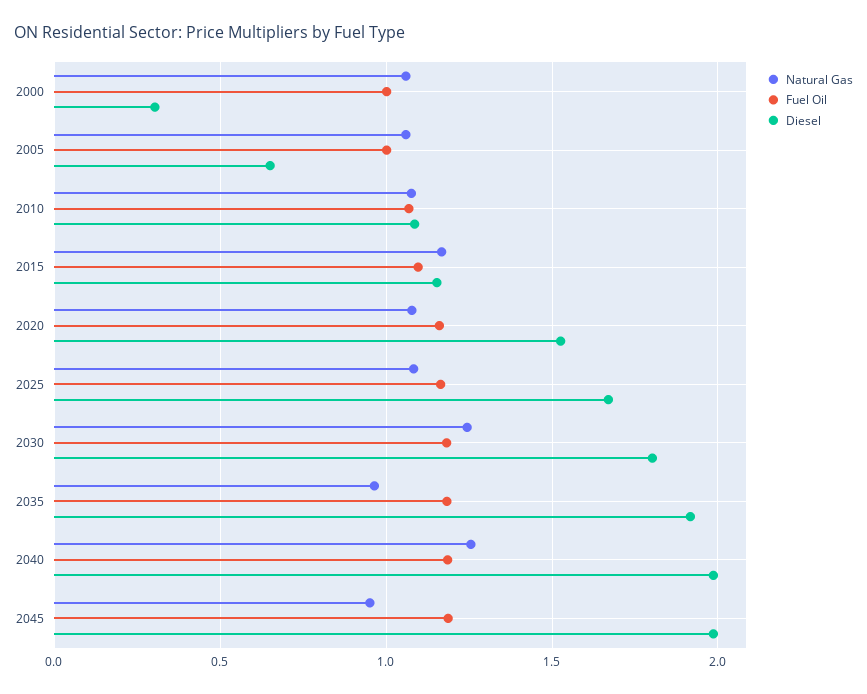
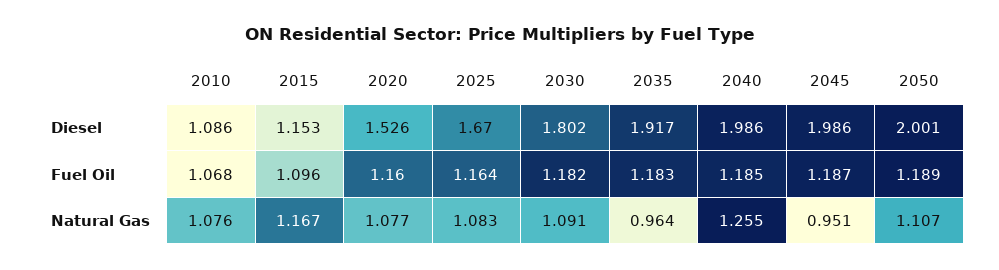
Natural Gas, 2000: 1.05 -> none
Fuel Oil, 2000: 1 -> none
Diesel, 2000: 0.3 -> none
Natural Gas, 2005: 1.05 -> none
Fuel Oil, 2005: 1 -> none
Diesel, 2005: 0.65 -> none
Natural Gas, 2030: 1.25 -> 1.091
Diesel, 2050: none -> 2.001
Fuel Oil, 2050: none -> 1.189
Natural Gas, 2050: none -> 1.107

